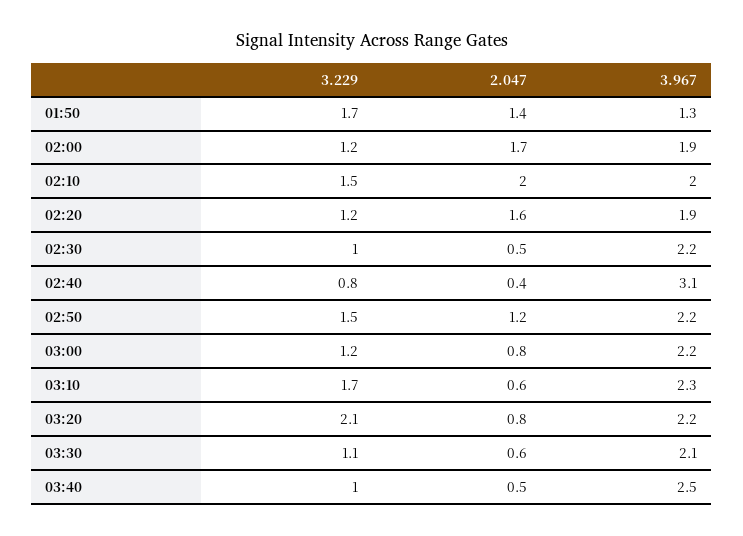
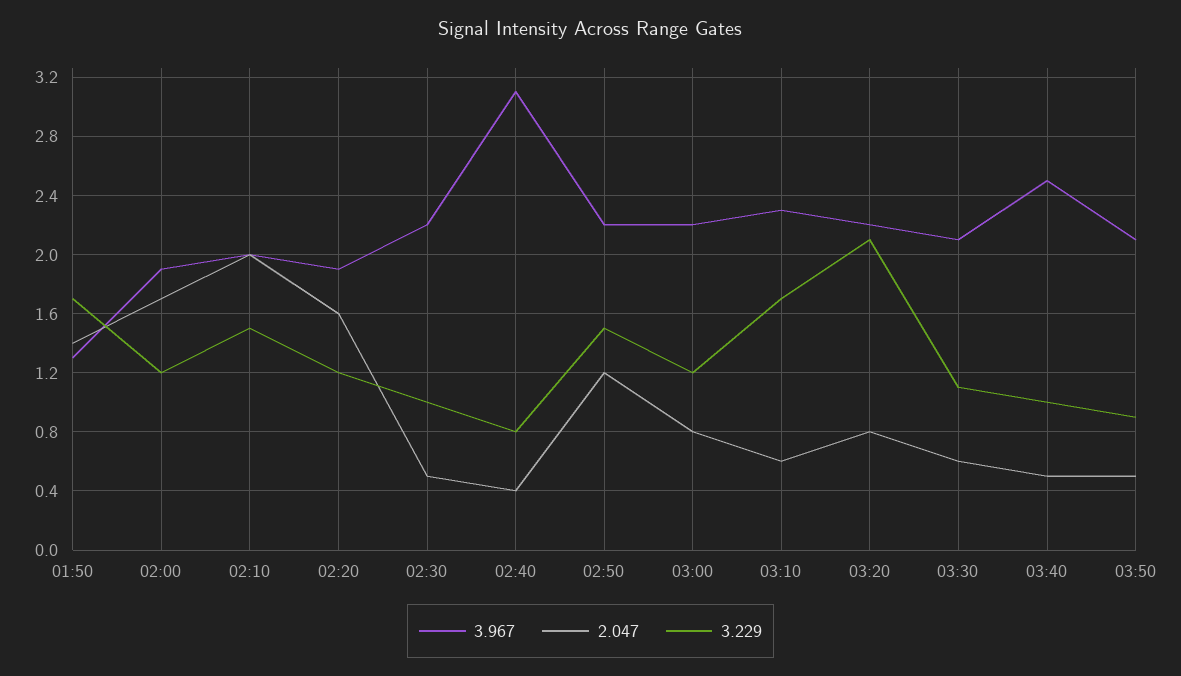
3.967, 03:50: none -> 2.1
2.047, 03:50: none -> 0.5
3.229, 03:50: none -> 0.9

